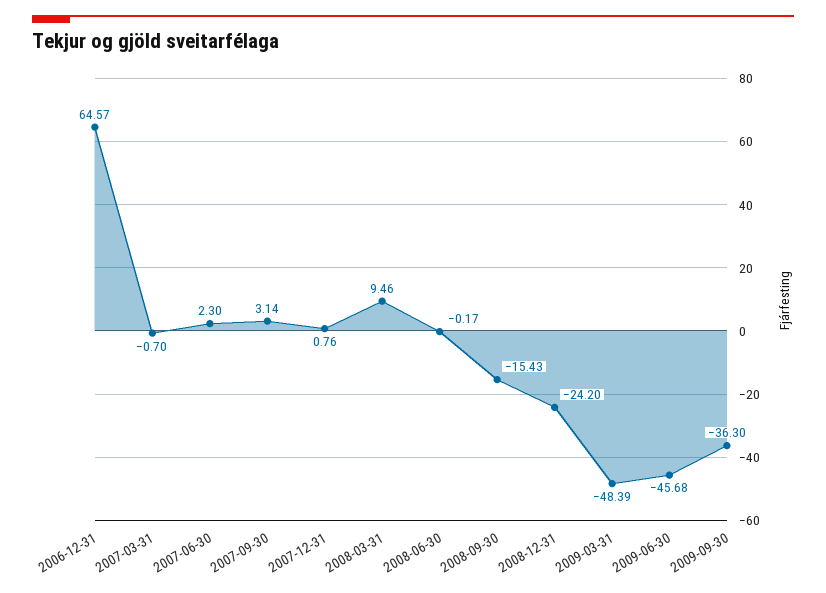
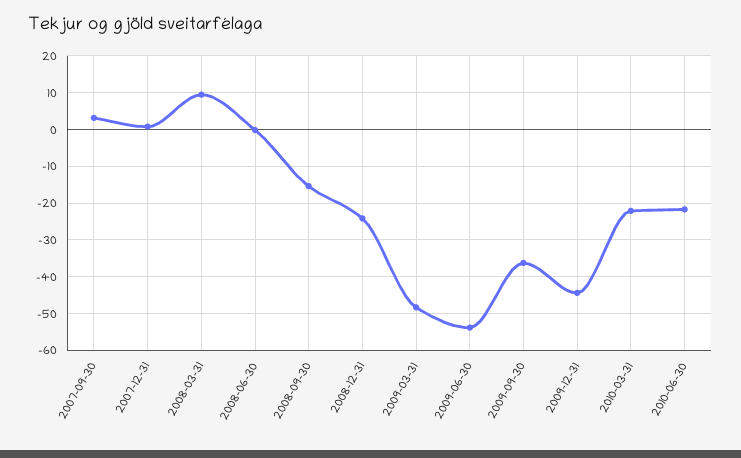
2006-12-31: 64.57 -> none
2007-03-31: -0.7 -> none
2007-06-30: 2.3 -> none
2009-06-30: -45.68 -> -54
2009-12-31: none -> -44
2010-03-31: none -> -22
2010-06-30: none -> -22

